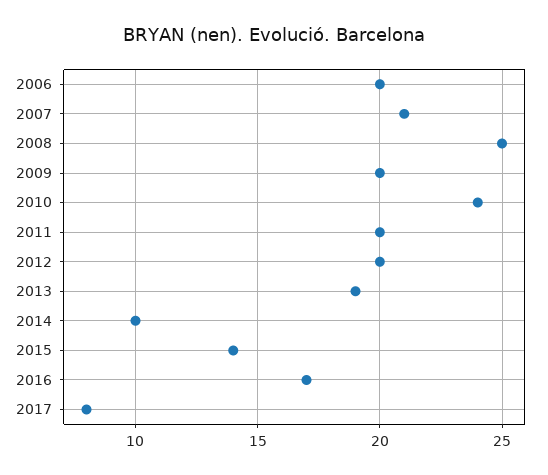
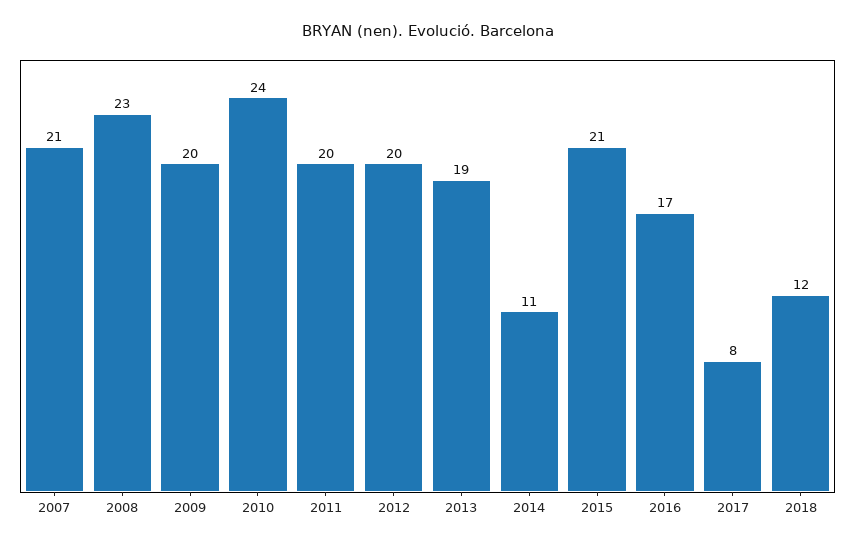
2006: 20 -> none
2008: 25 -> 23
2014: 10 -> 11
2015: 14 -> 21
2018: none -> 12

